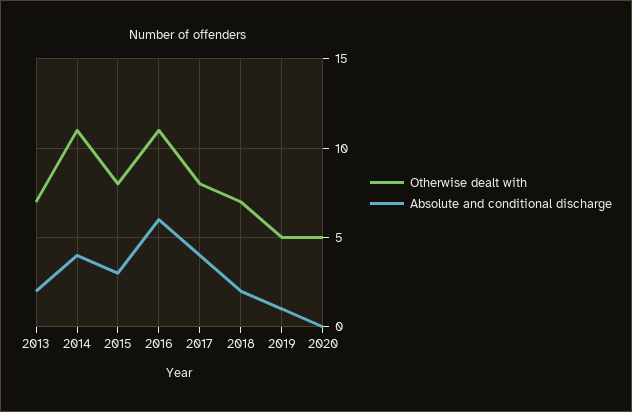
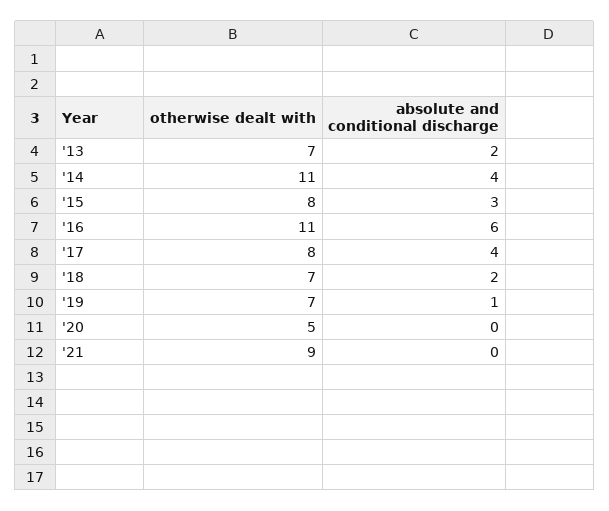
Otherwise dealt with, 2019: 5 -> 7
Otherwise dealt with, '21: none -> 9
Absolute and conditional discharge, '21: none -> 0

